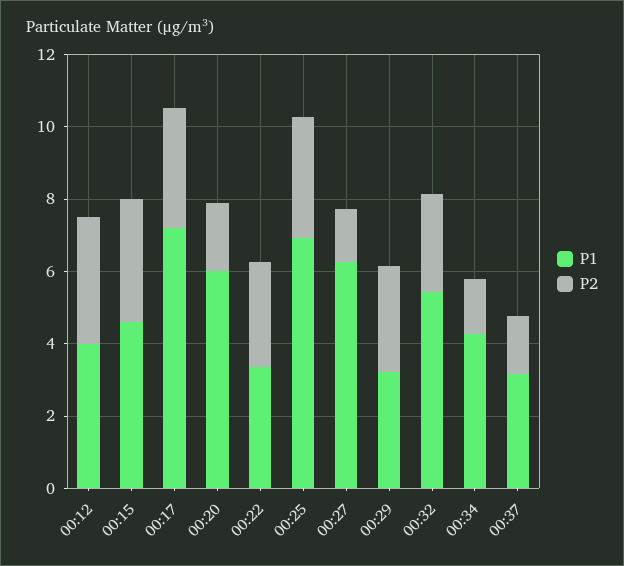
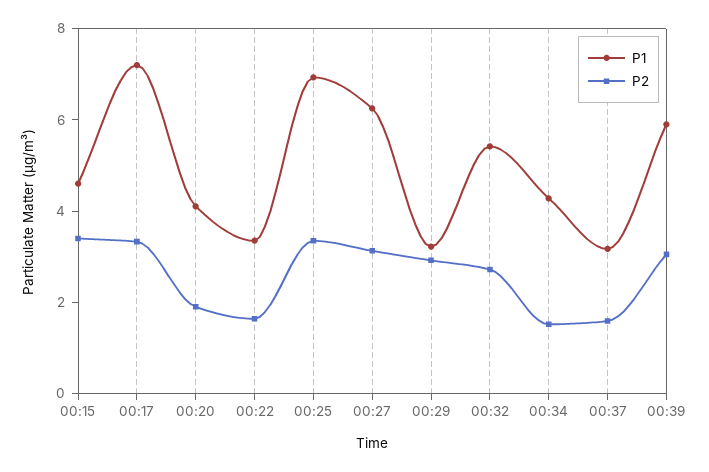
P1, 00:12: 4 -> none
P2, 00:12: 3.5 -> none
P1, 00:20: 6 -> 4
P2, 00:22: 3 -> 1.5
P2, 00:27: 1.5 -> 3
P1, 00:39: none -> 6
P2, 00:39: none -> 3

